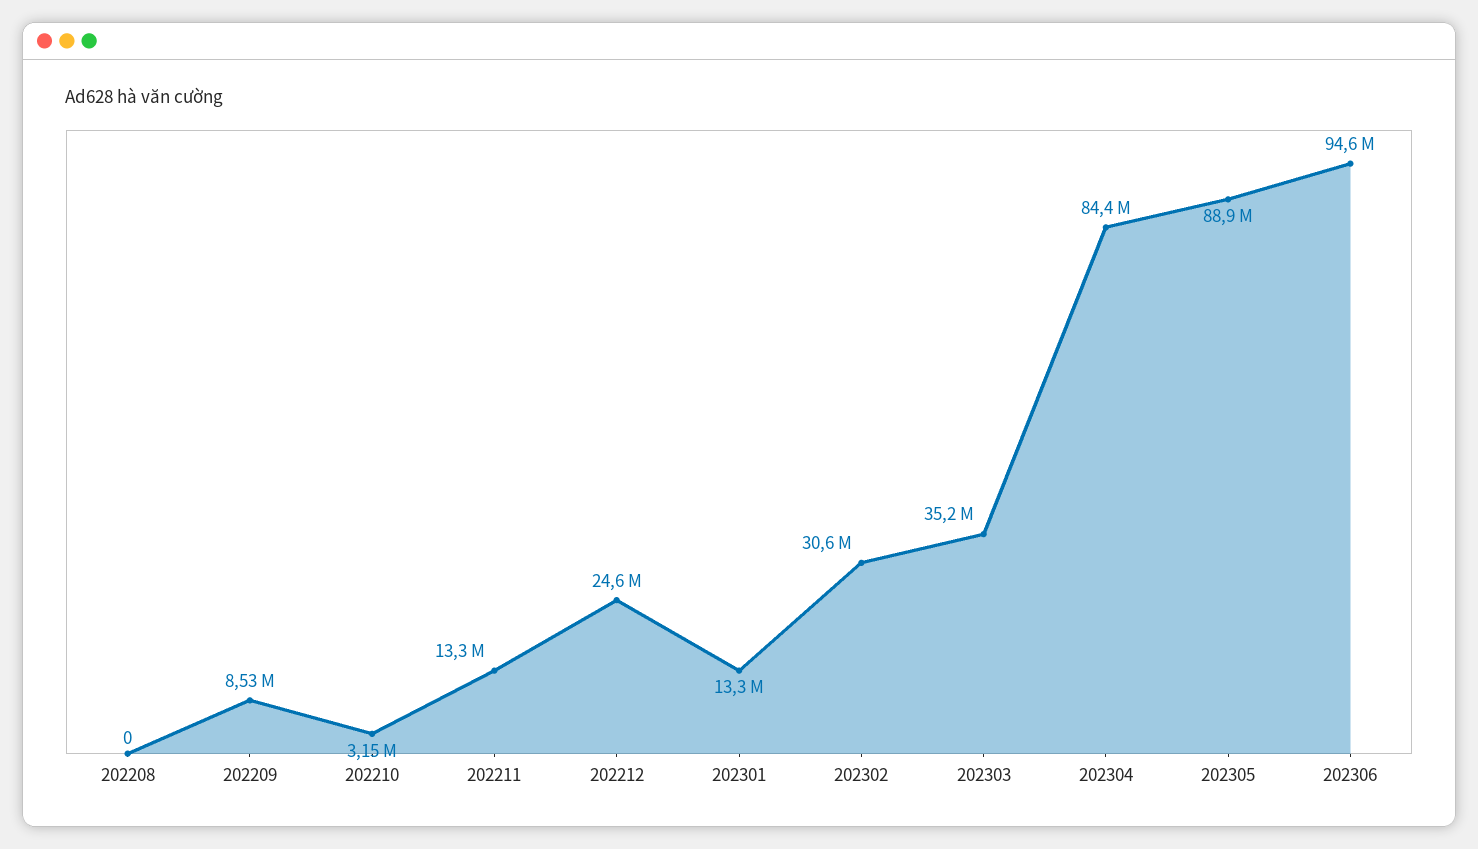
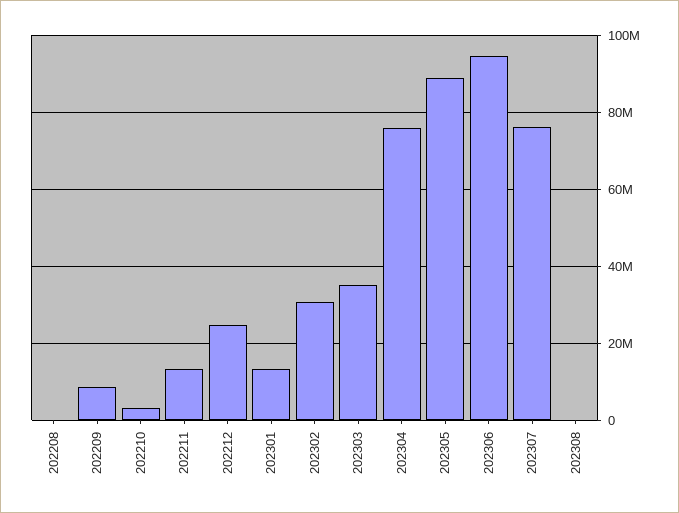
202304: 84400000 -> 76000000
202307: none -> 76000000
202308: none -> 0

